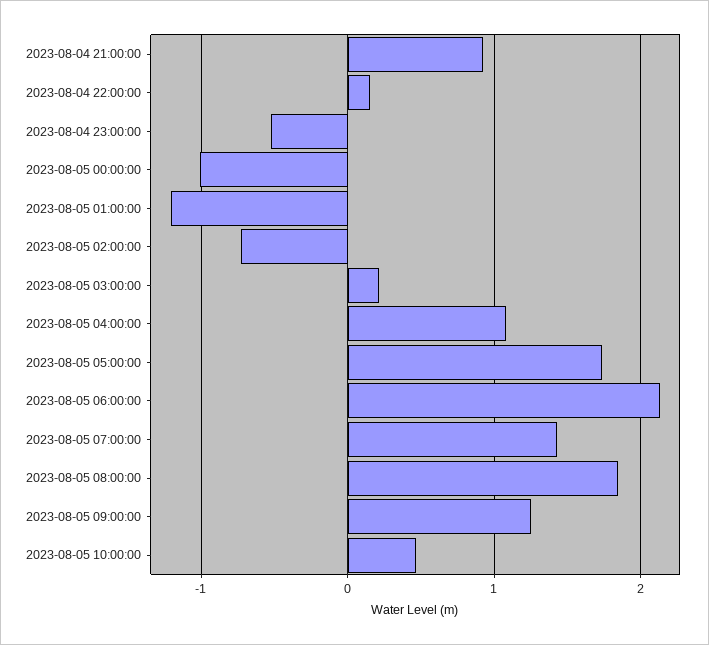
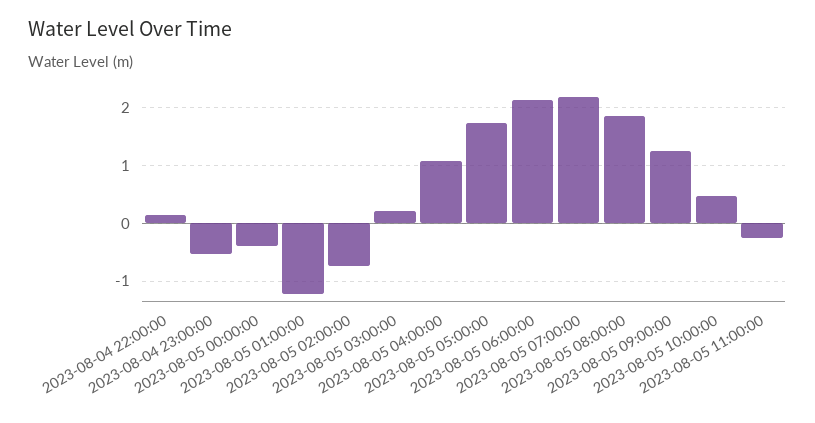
2023-08-04 21:00:00: 0.9 -> none
2023-08-05 00:00:00: -1 -> -0.4
2023-08-05 07:00:00: 1.4 -> 2.2
2023-08-05 11:00:00: none -> -0.2

